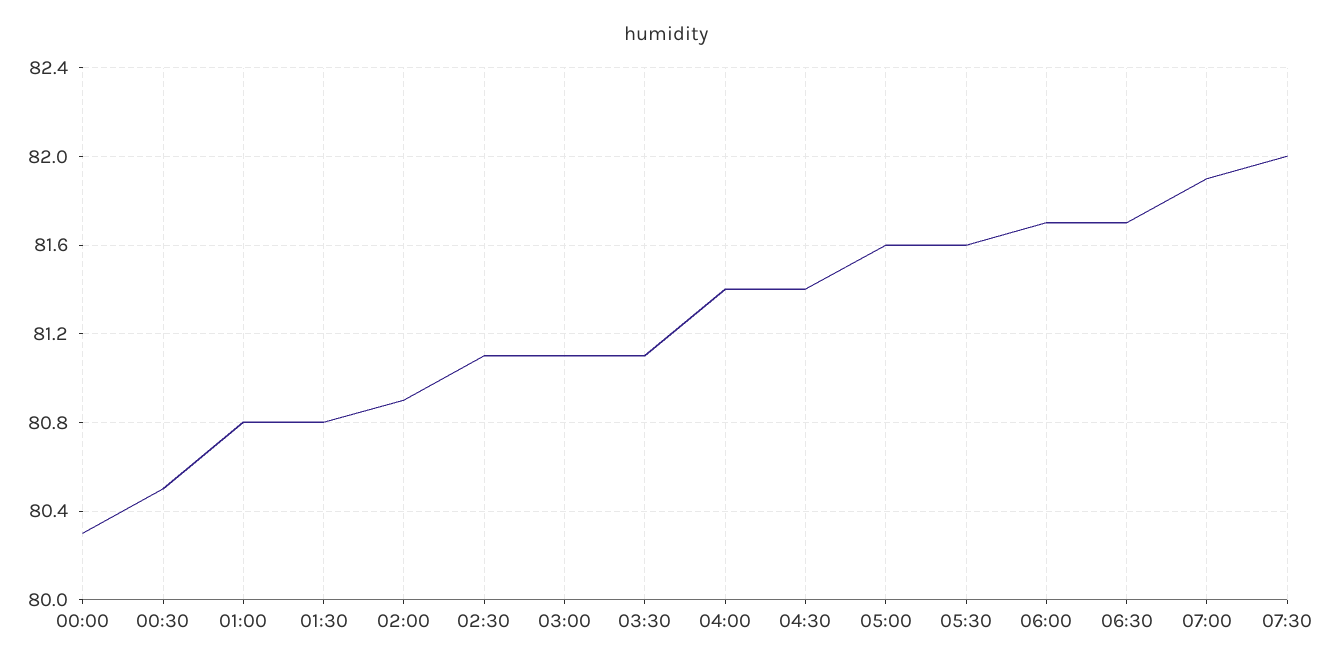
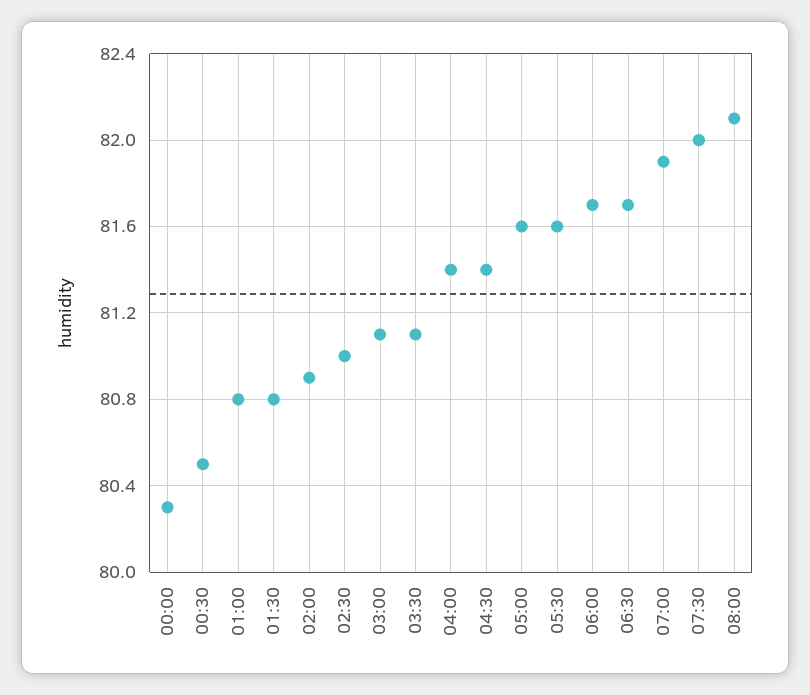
02:30: 81.1 -> 81
08:00: none -> 82.1

